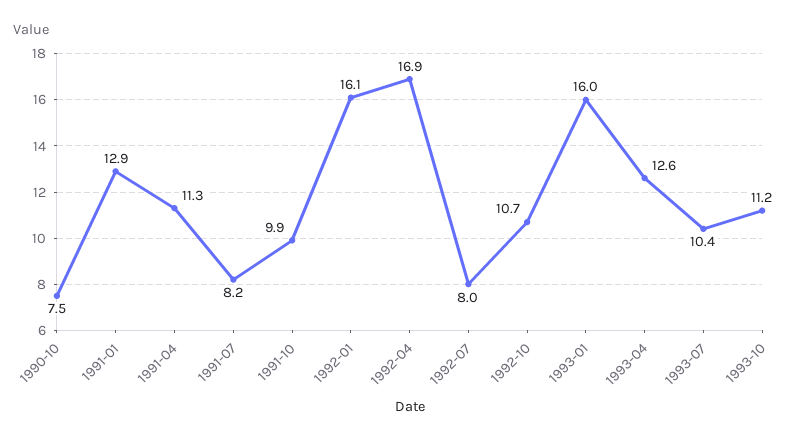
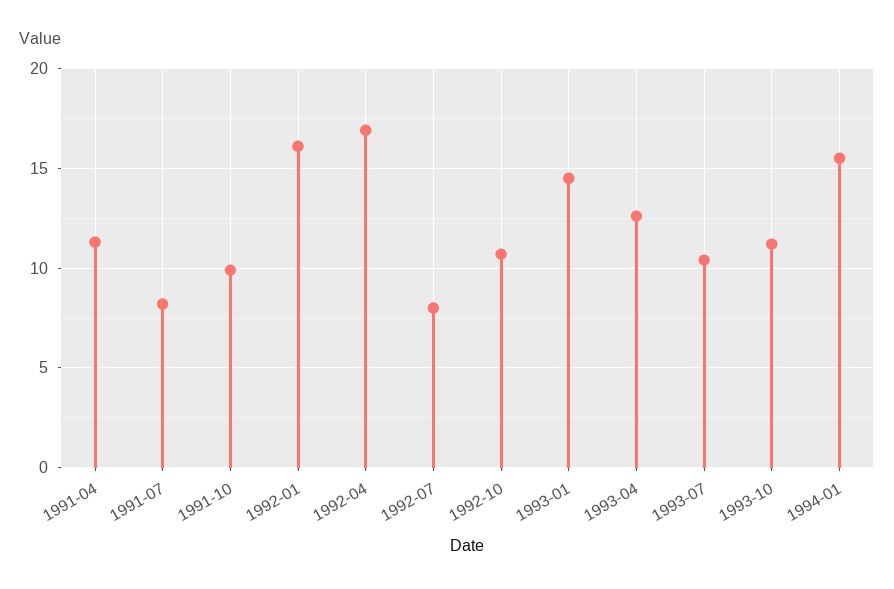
1990-10: 7.5 -> none
1991-01: 12.9 -> none
1993-01: 16 -> 14.5
1994-01: none -> 15.5

